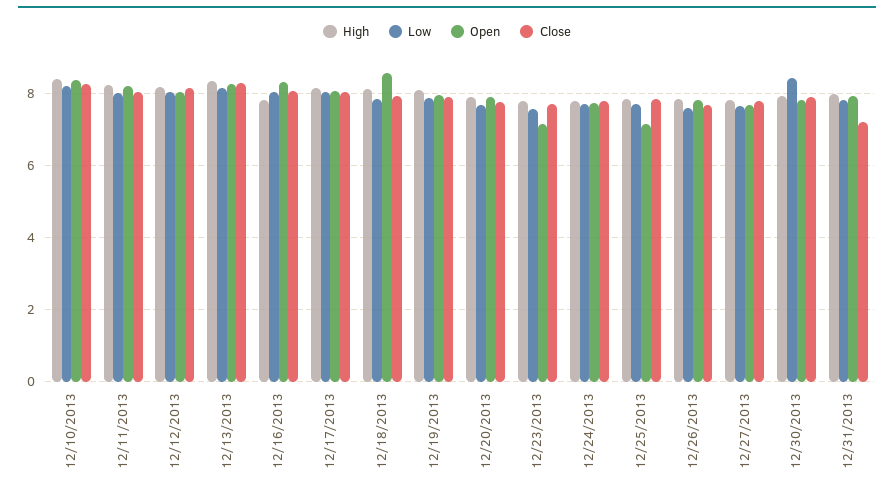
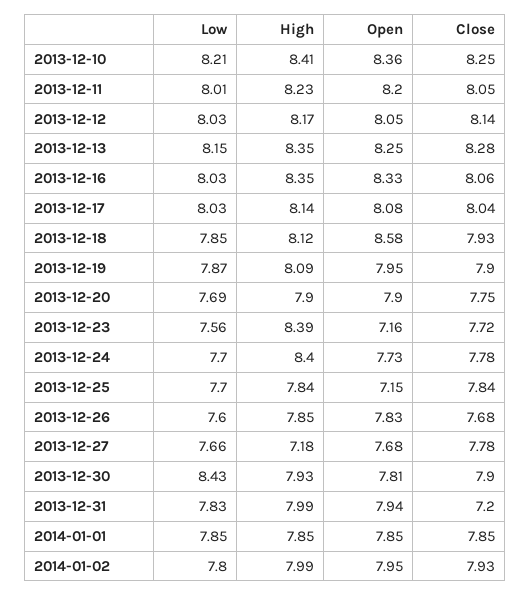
High, 12/16/2013: 7.8 -> 8.35
High, 12/23/2013: 7.8 -> 8.39
High, 12/24/2013: 7.8 -> 8.4
High, 12/27/2013: 7.8 -> 7.18
Low, 2014-01-01: none -> 7.85
High, 2014-01-01: none -> 7.85
Open, 2014-01-01: none -> 7.85
Close, 2014-01-01: none -> 7.85
Low, 2014-01-02: none -> 7.8
High, 2014-01-02: none -> 7.99
Open, 2014-01-02: none -> 7.95
Close, 2014-01-02: none -> 7.93

